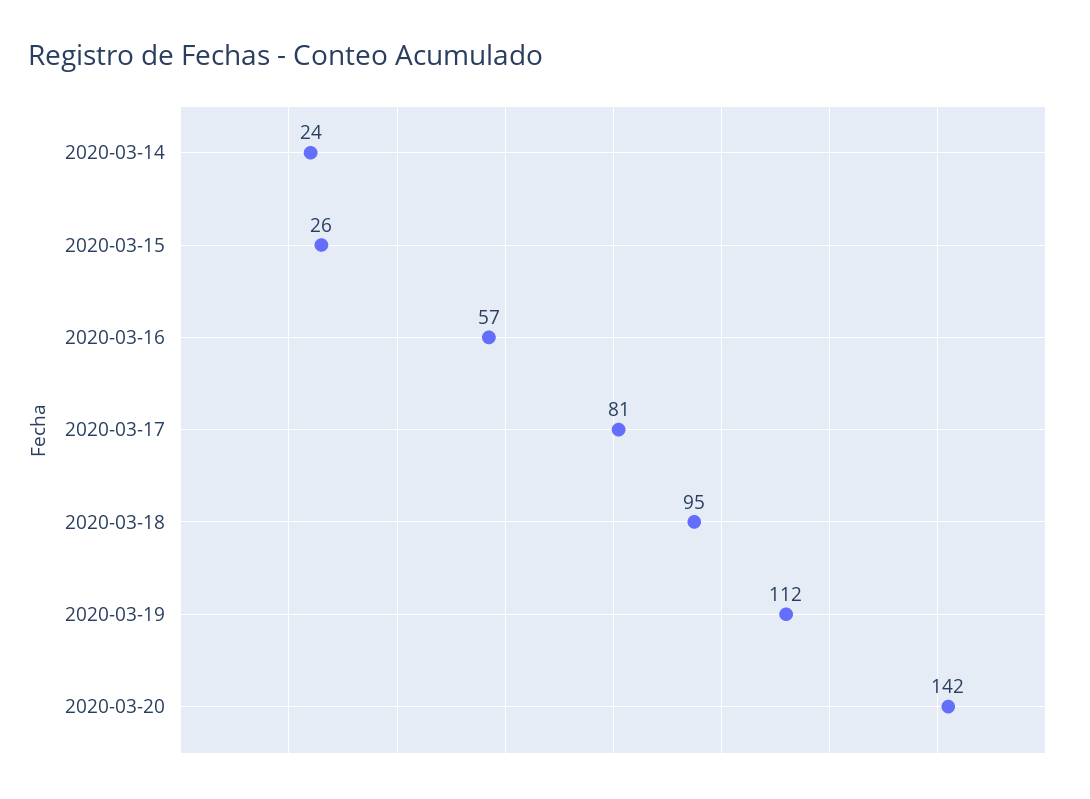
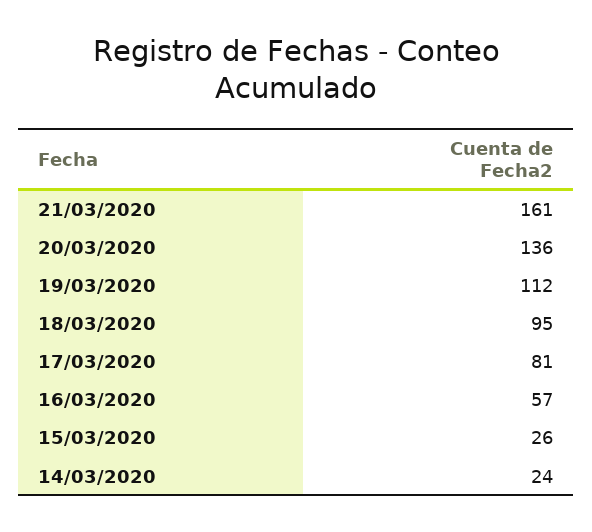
2020-03-20: 142 -> 136
21/03/2020: none -> 161

